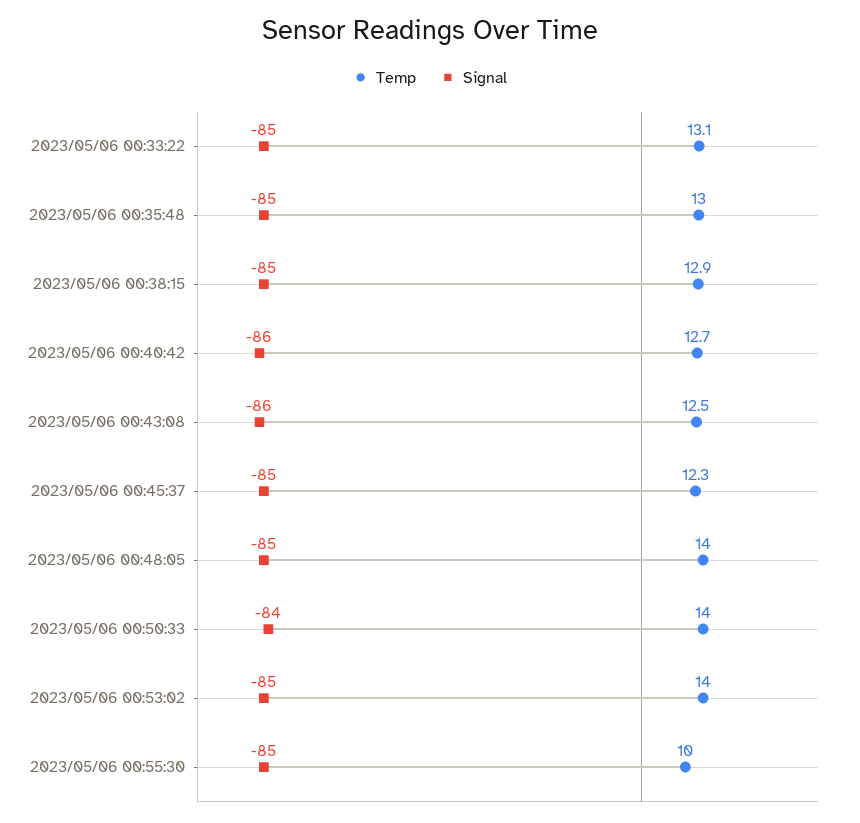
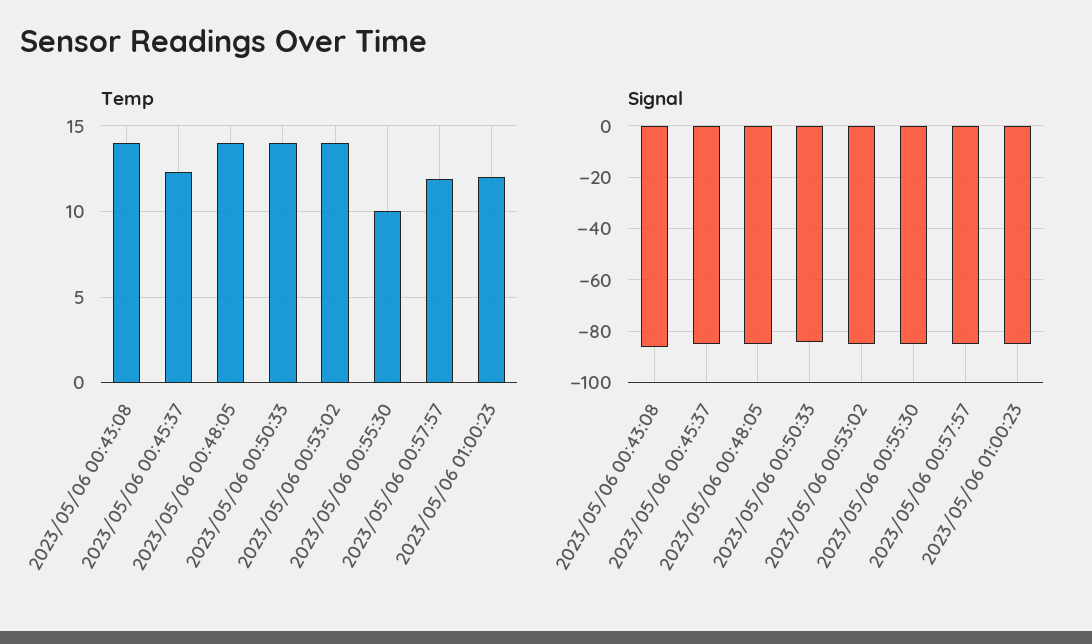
Temp, 2023/05/06 00:33:22: 13.1 -> none
Signal, 2023/05/06 00:33:22: -85 -> none
Temp, 2023/05/06 00:35:48: 13 -> none
Signal, 2023/05/06 00:35:48: -85 -> none
Temp, 2023/05/06 00:38:15: 12.9 -> none
Signal, 2023/05/06 00:38:15: -85 -> none
Temp, 2023/05/06 00:40:42: 12.7 -> none
Signal, 2023/05/06 00:40:42: -86 -> none
Temp, 2023/05/06 00:43:08: 12.5 -> 14
Temp, 2023/05/06 00:57:57: none -> 12
Temp, 2023/05/06 01:00:23: none -> 12
Signal, 2023/05/06 00:57:57: none -> -85
Signal, 2023/05/06 01:00:23: none -> -85

